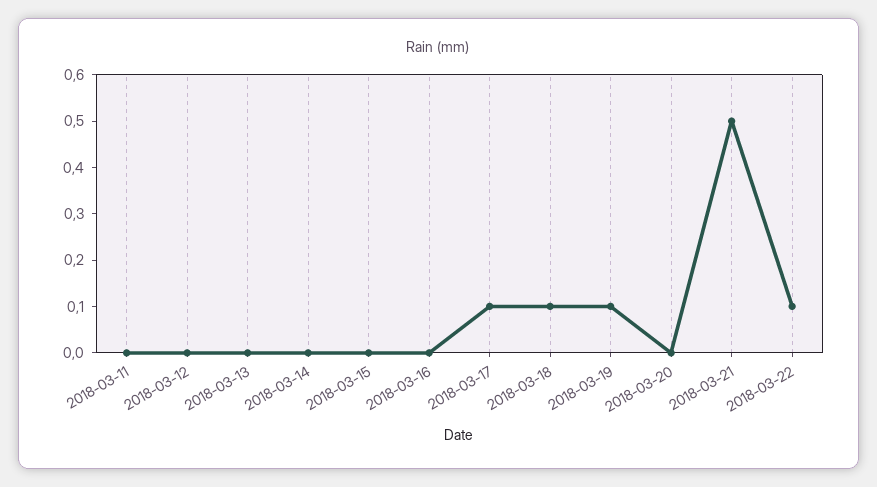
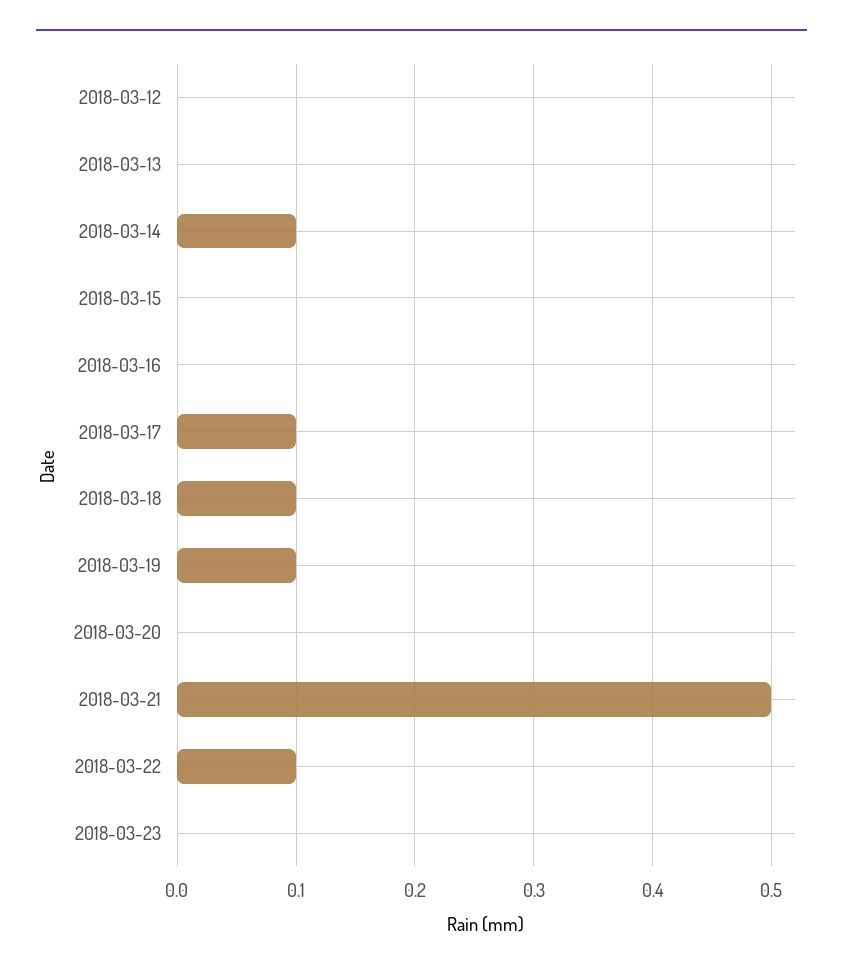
2018-03-11: 0 -> none
2018-03-14: 0 -> 0.1
2018-03-23: none -> 0

